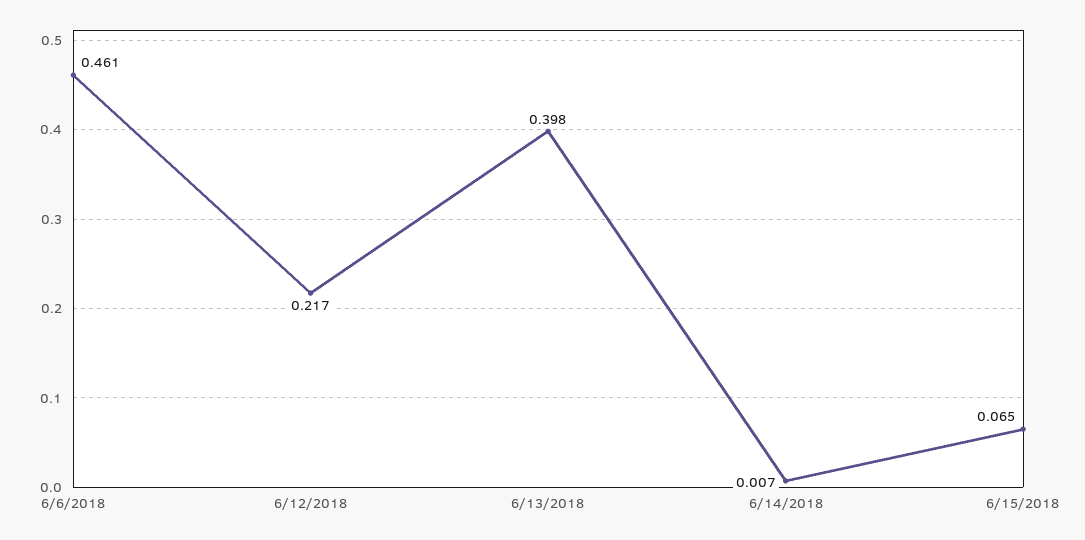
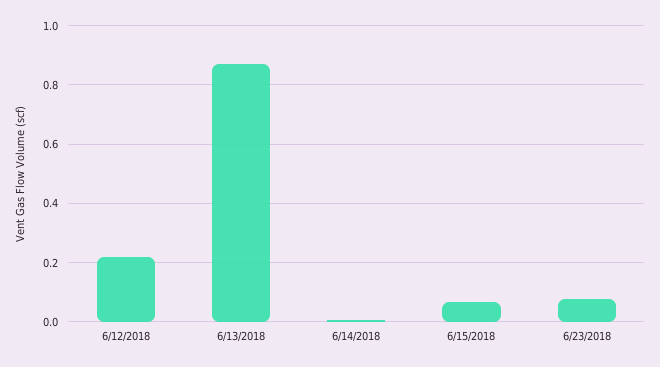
6/6/2018: 0.461 -> none
6/13/2018: 0.398 -> 0.875
6/23/2018: none -> 0.075

